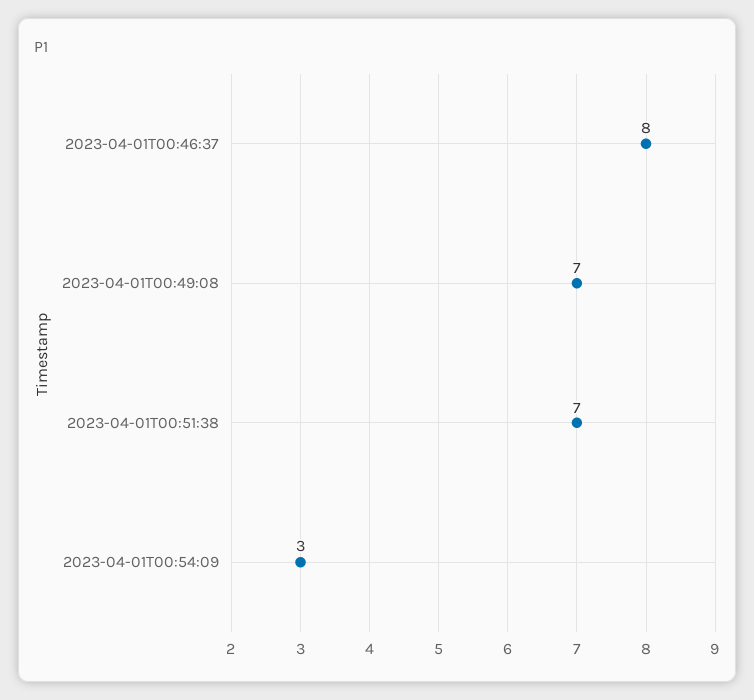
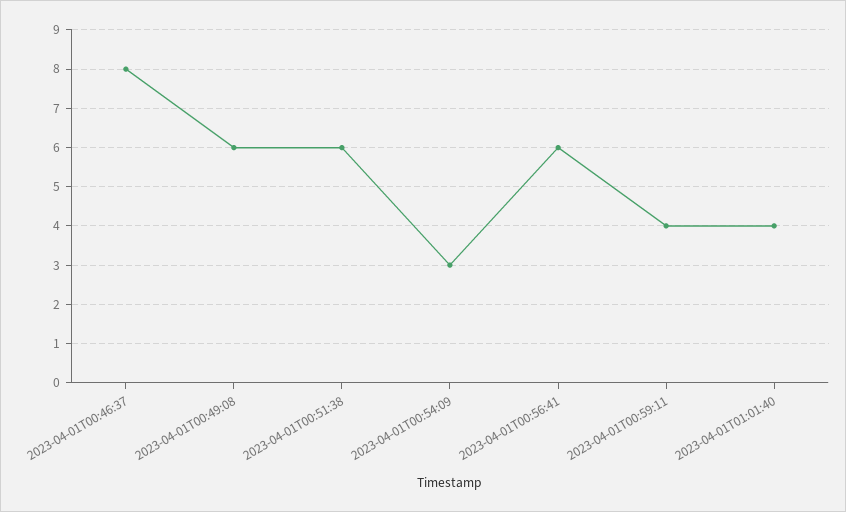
2023-04-01T00:49:08: 7 -> 6
2023-04-01T00:51:38: 7 -> 6
2023-04-01T00:56:41: none -> 6
2023-04-01T00:59:11: none -> 4
2023-04-01T01:01:40: none -> 4

